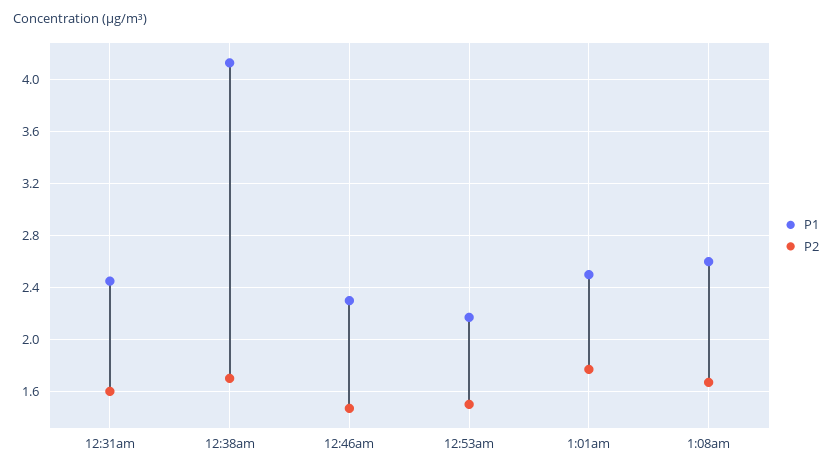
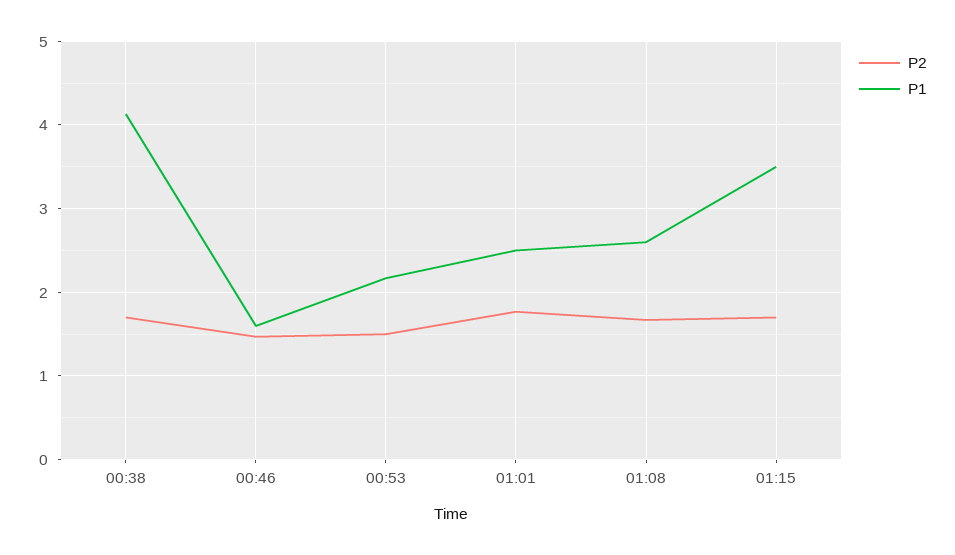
P1, 12:31am: 2.45 -> none
P2, 12:31am: 1.6 -> none
P1, 12:46am: 2.3 -> 1.6
P2, 01:15: none -> 1.7
P1, 01:15: none -> 3.5

